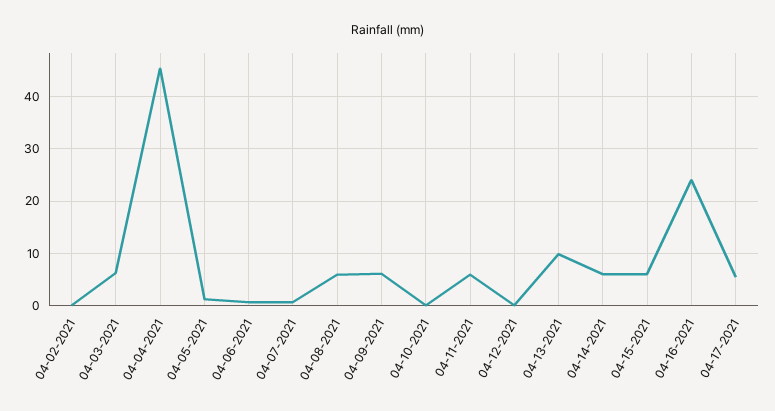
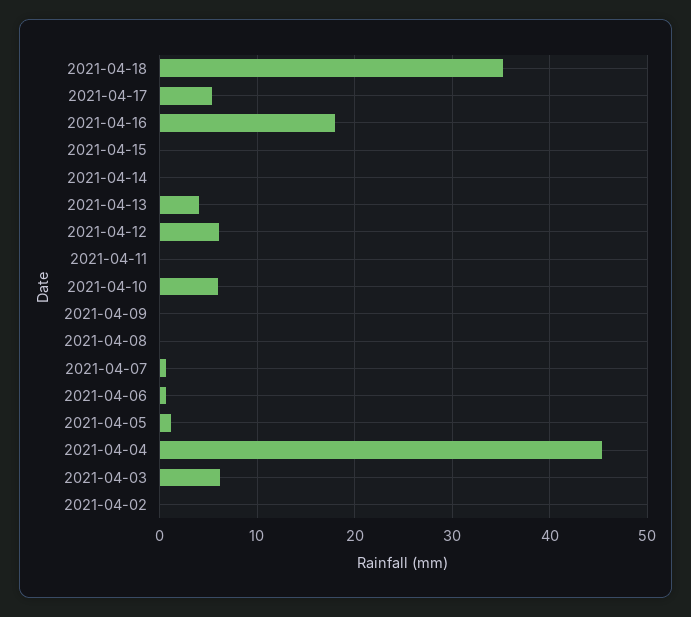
04-08-2021: 6 -> 0
04-09-2021: 6 -> 0
04-10-2021: 0 -> 6
04-11-2021: 6 -> 0
04-12-2021: 0 -> 6
04-13-2021: 10 -> 4
04-14-2021: 6 -> 0
04-15-2021: 6 -> 0
04-16-2021: 24 -> 18
2021-04-18: none -> 35

